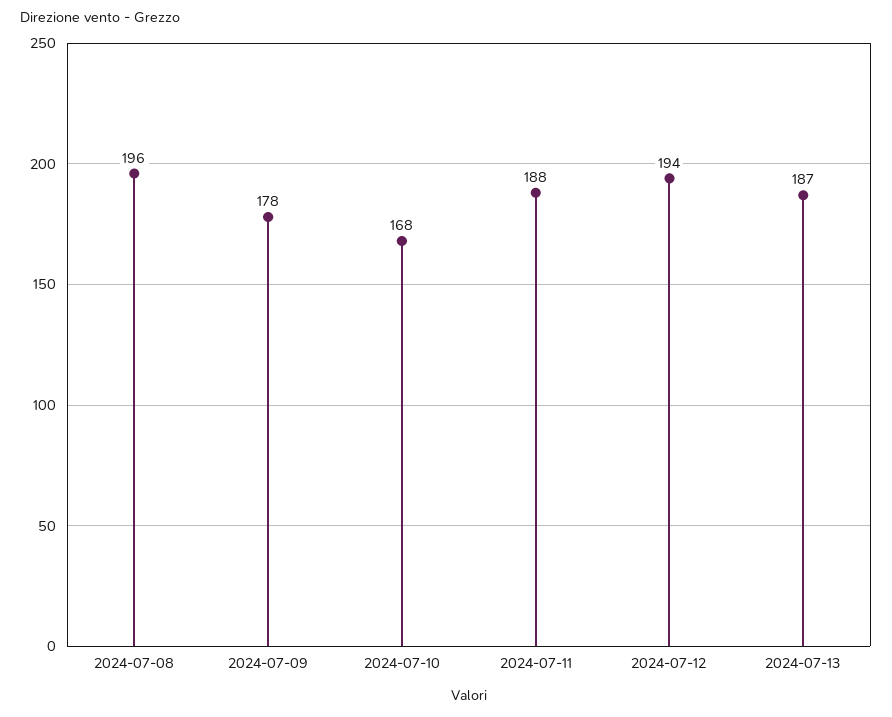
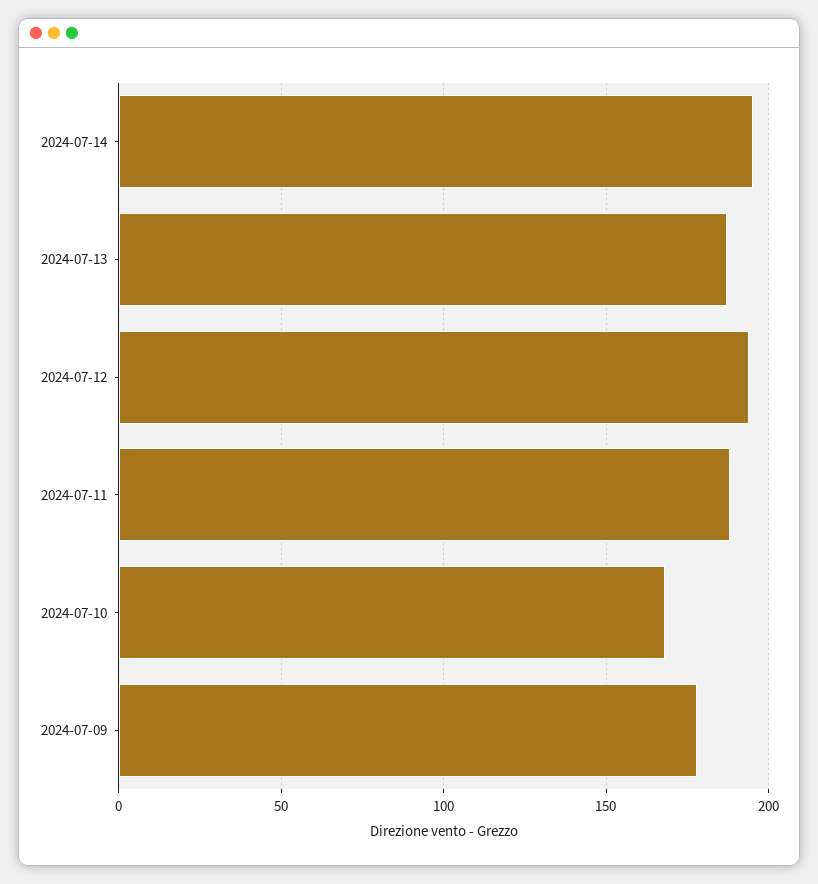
2024-07-08: 196 -> none
2024-07-14: none -> 195

